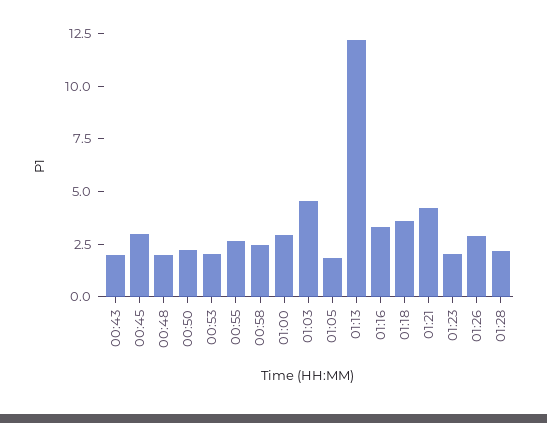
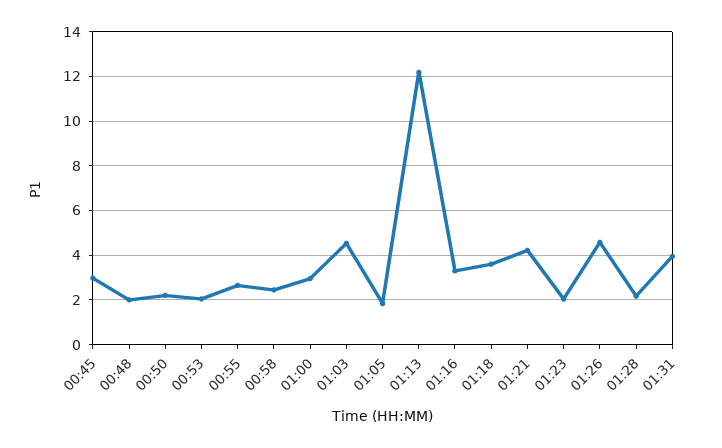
00:43: 2 -> none
01:26: 3 -> 4.5
01:31: none -> 4

